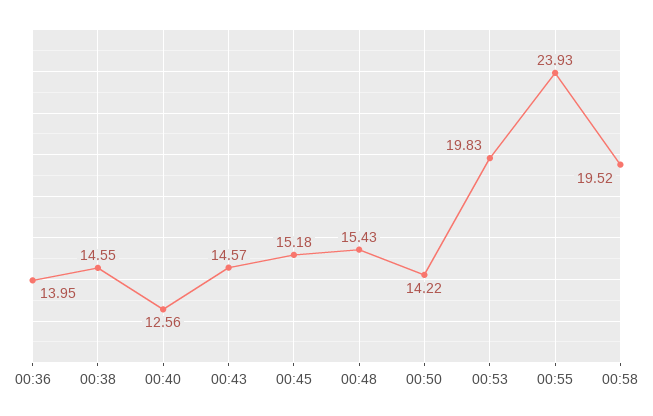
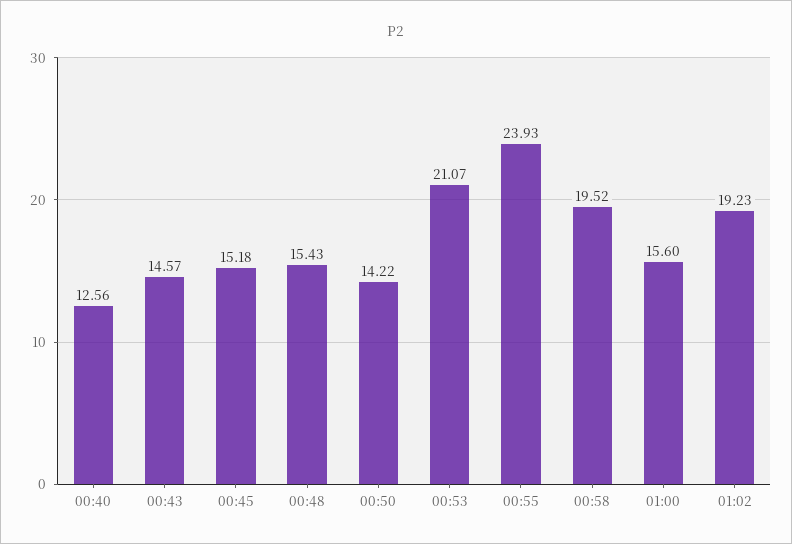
00:36: 13.95 -> none
00:38: 14.55 -> none
00:53: 19.83 -> 21.07
01:00: none -> 15.6
01:02: none -> 19.23

